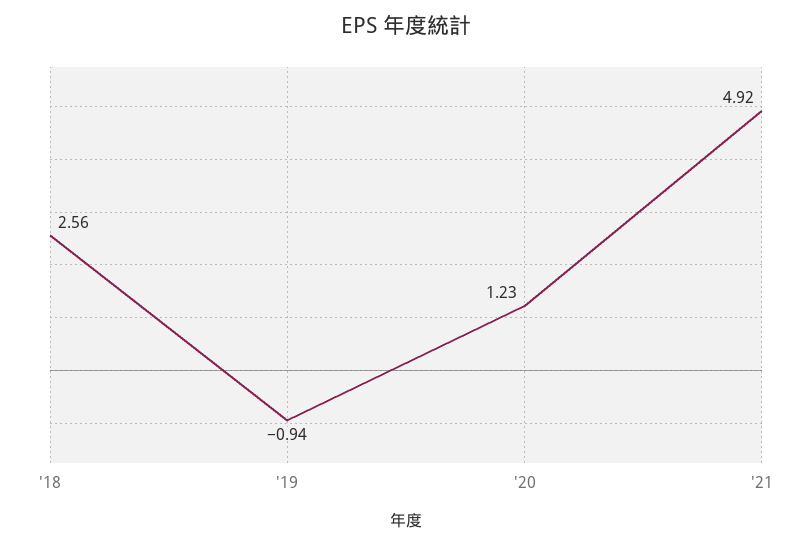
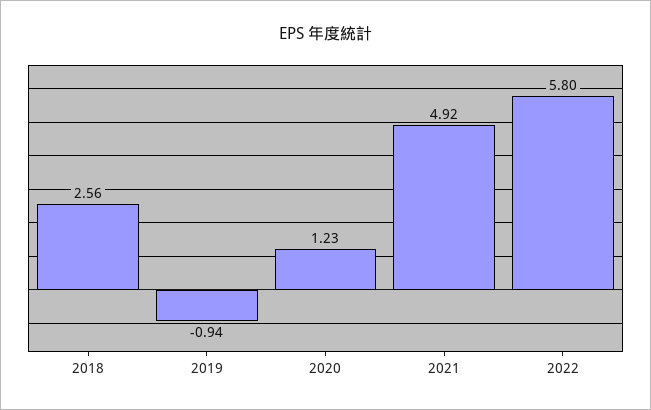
2022: none -> 5.8

